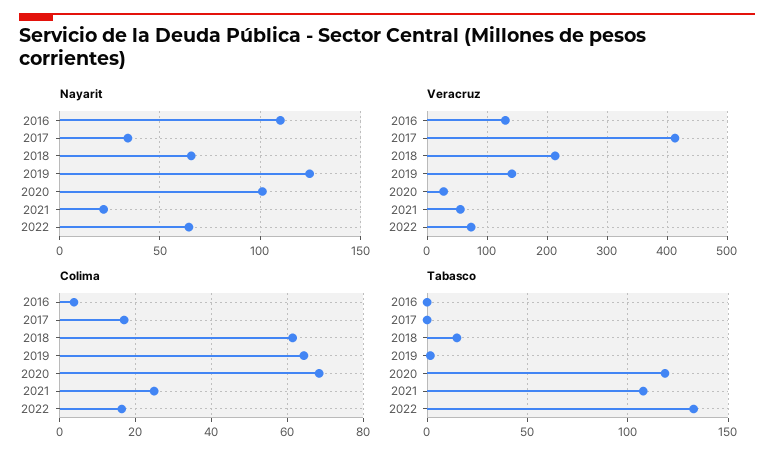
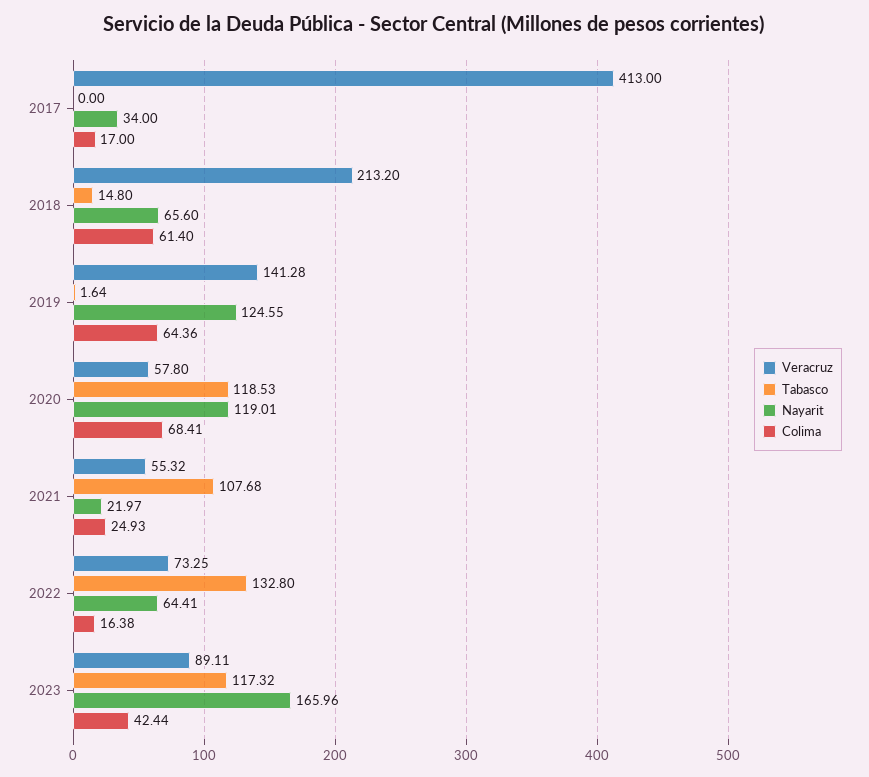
Nayarit, 2016: 110 -> none
Nayarit, 2020: 100 -> 119.01
Veracruz, 2016: 130 -> none
Veracruz, 2020: 30 -> 57.8
Colima, 2016: 4 -> none
Tabasco, 2016: 0 -> none
Veracruz, 2023: none -> 89.11
Tabasco, 2023: none -> 117.32
Nayarit, 2023: none -> 165.96
Colima, 2023: none -> 42.44

